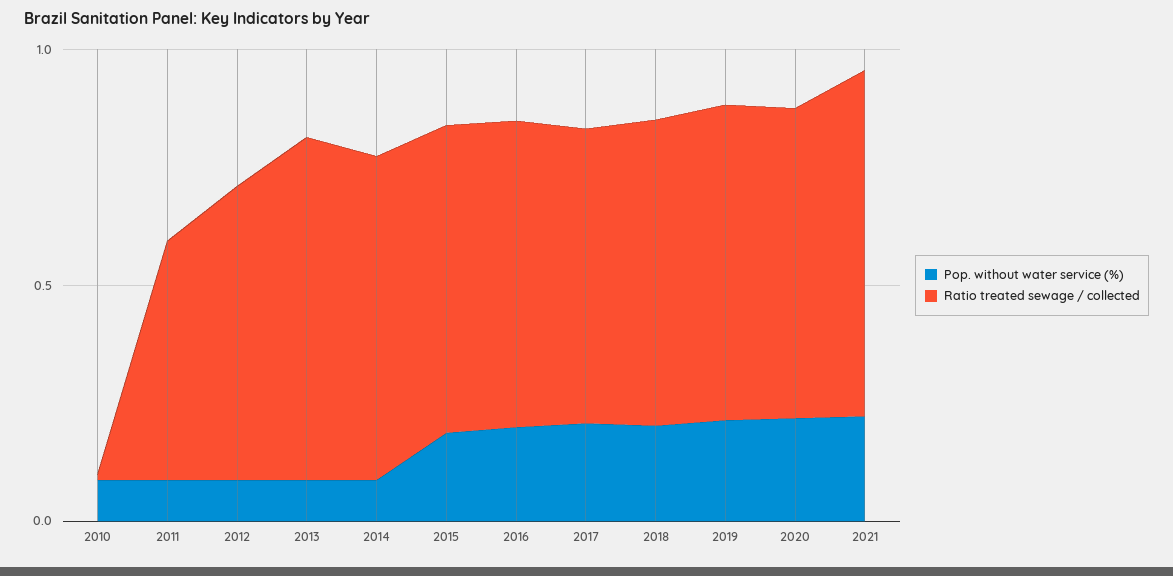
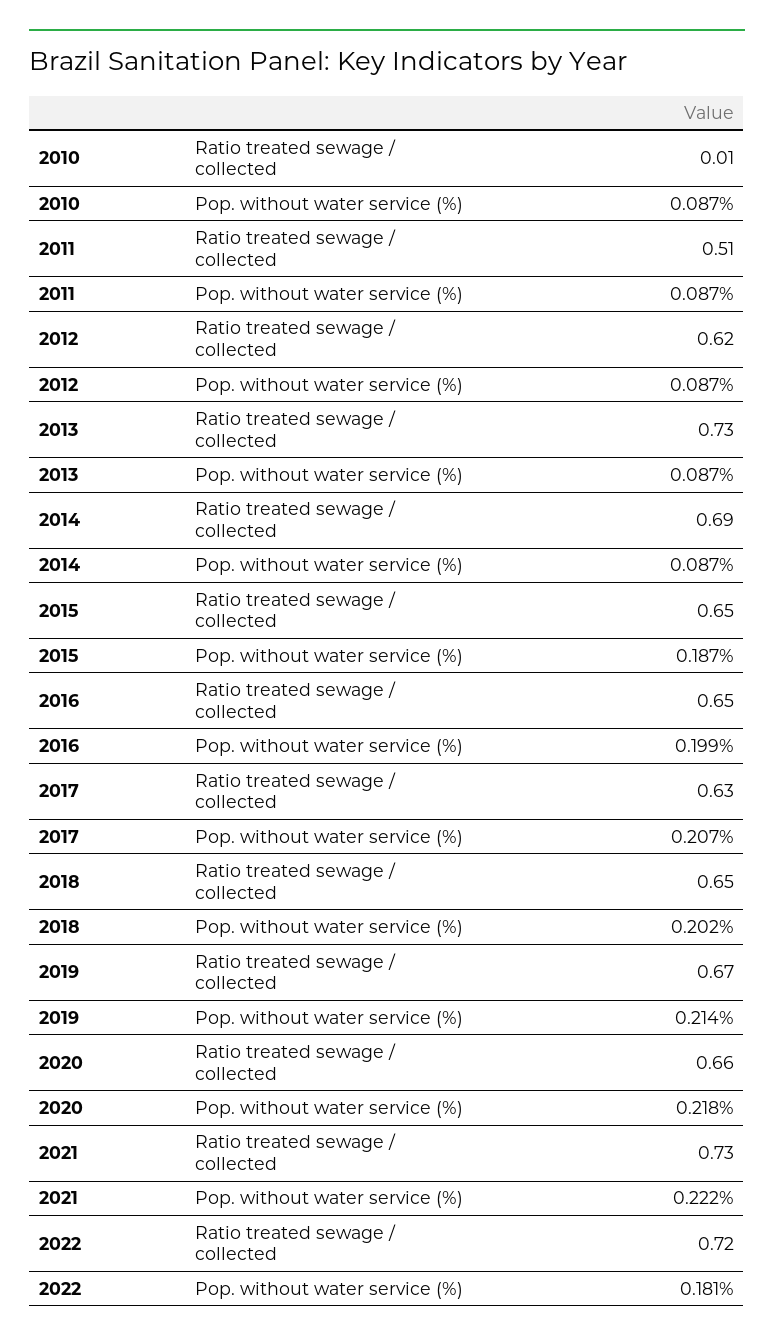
Ratio treated sewage / collected, 2022: none -> 0.72
Pop. without water service (%), 2022: none -> 0.181

